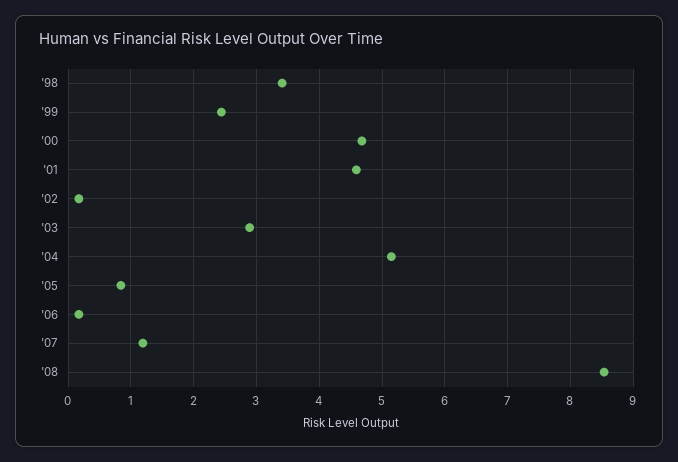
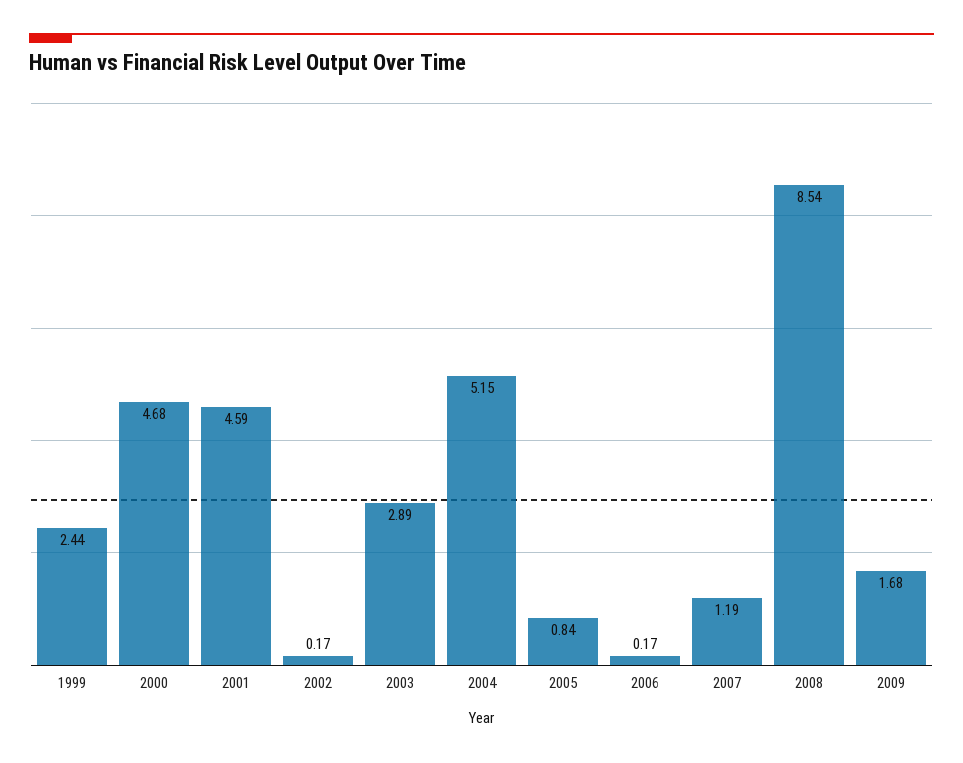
'98: 3.4 -> none
2009: none -> 1.68

